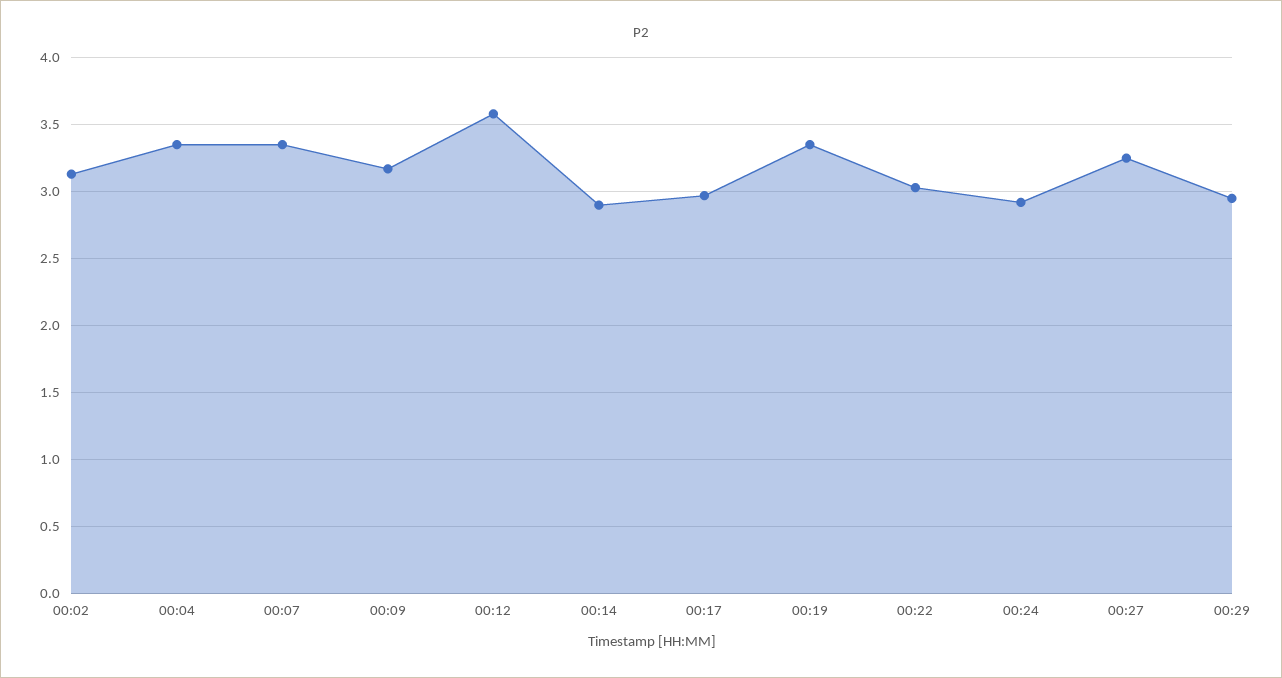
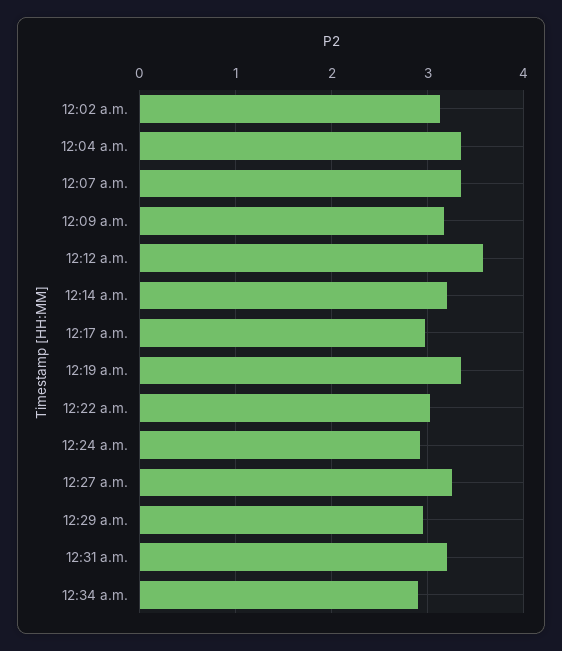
00:14: 2.9 -> 3.2
12:31 a.m.: none -> 3.2
12:34 a.m.: none -> 2.9

